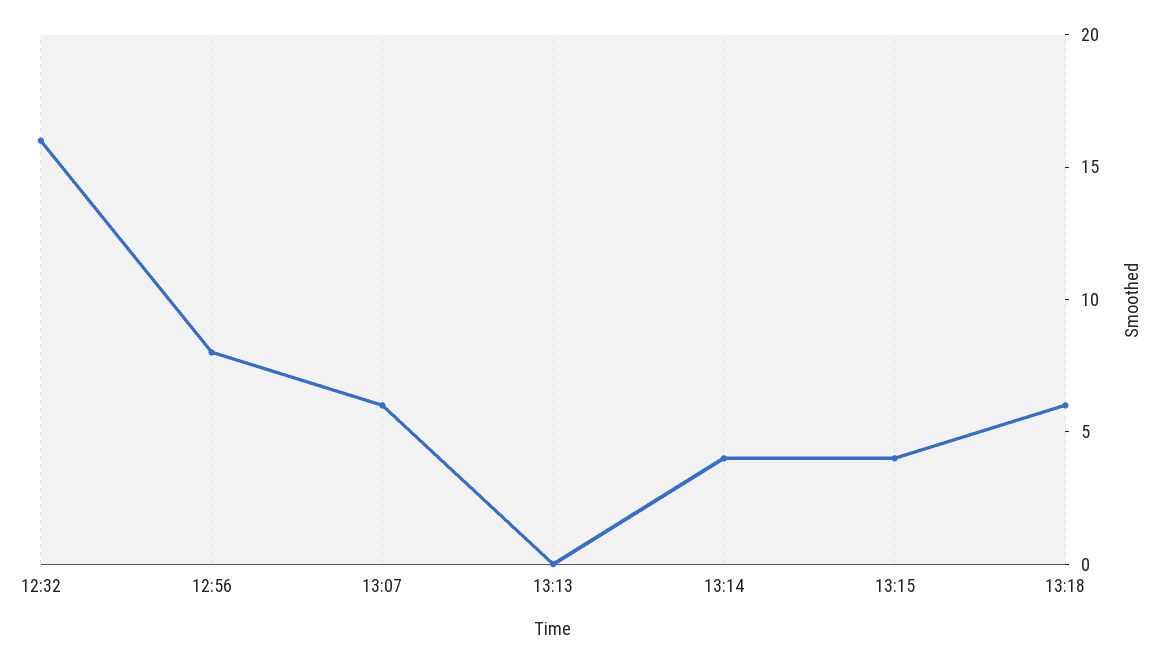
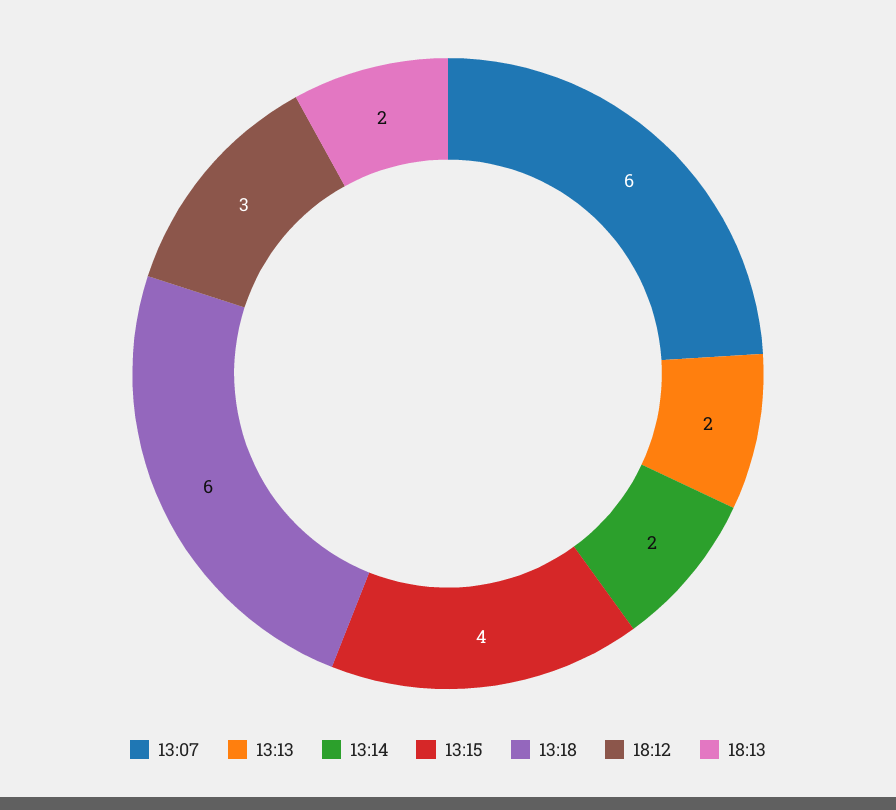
12:32: 16 -> none
12:56: 8 -> none
13:13: 0 -> 2
13:14: 4 -> 2
18:12: none -> 3
18:13: none -> 2

